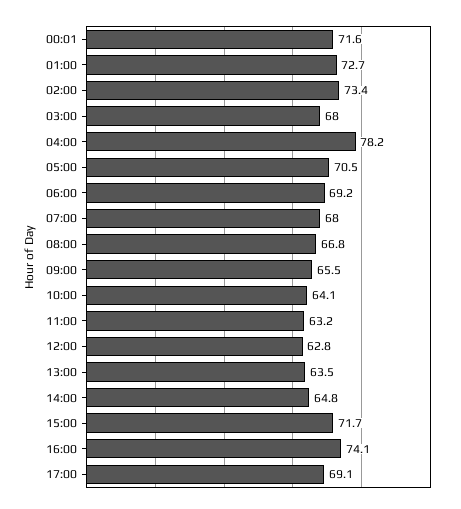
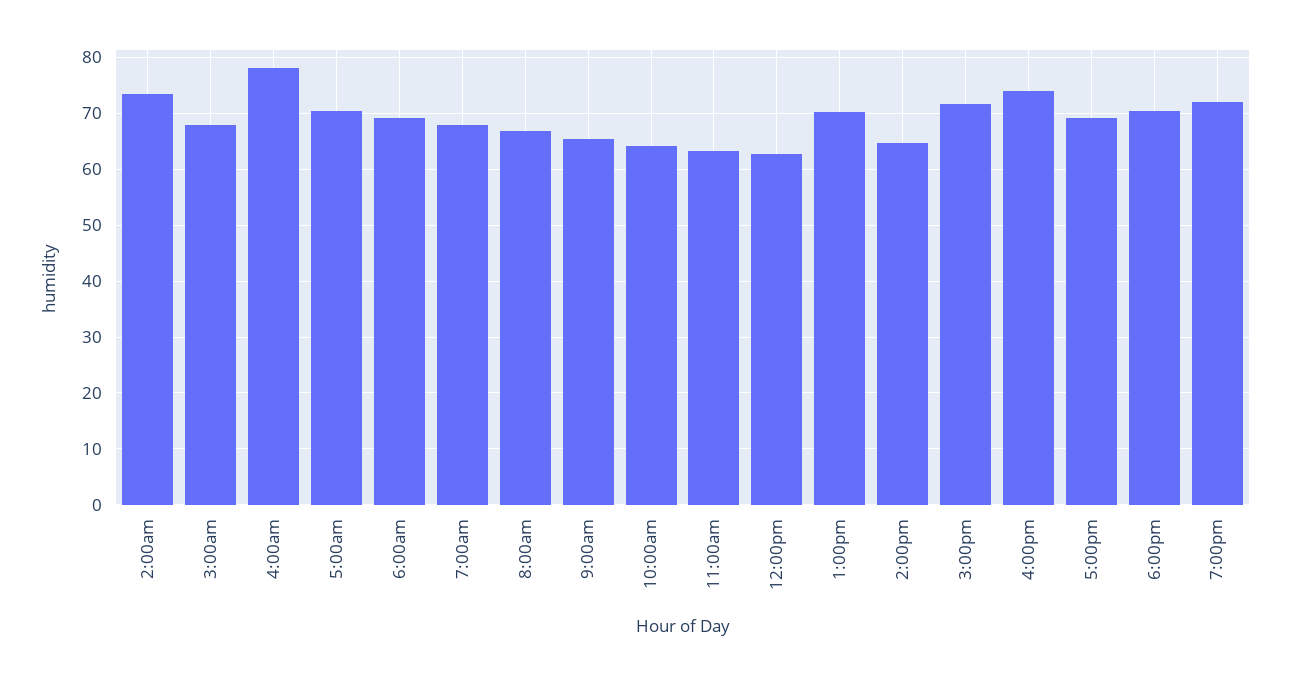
00:01: 71.6 -> none
01:00: 72.7 -> none
13:00: 63.5 -> 70
6:00pm: none -> 70
7:00pm: none -> 72

